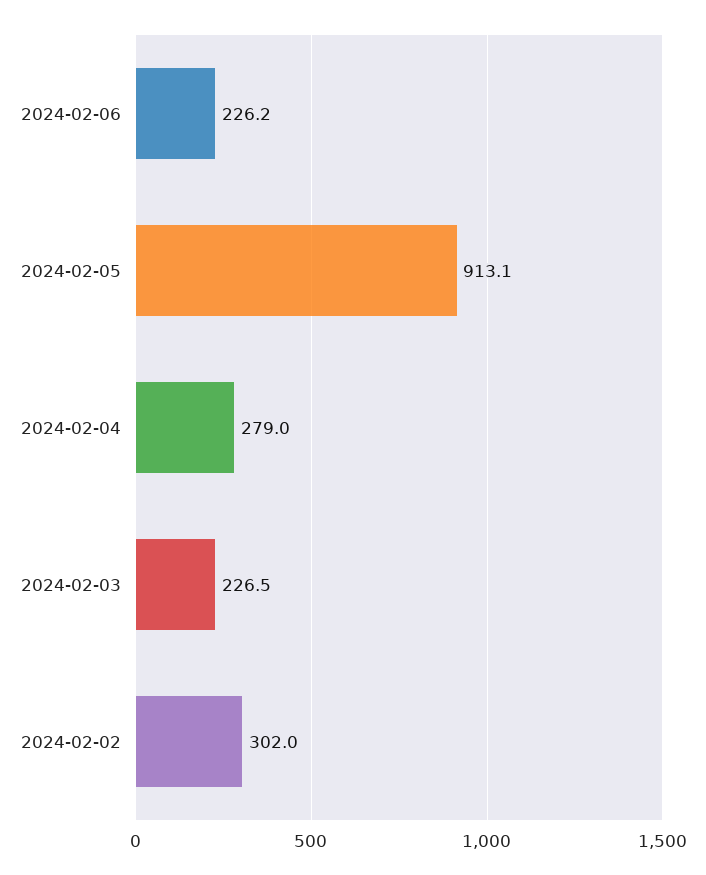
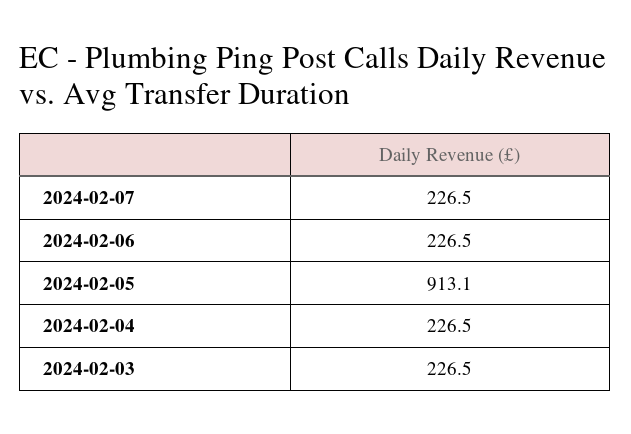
2024-02-06: 226.2 -> 226.5
2024-02-04: 279 -> 226.5
2024-02-02: 302 -> none
2024-02-07: none -> 226.5

